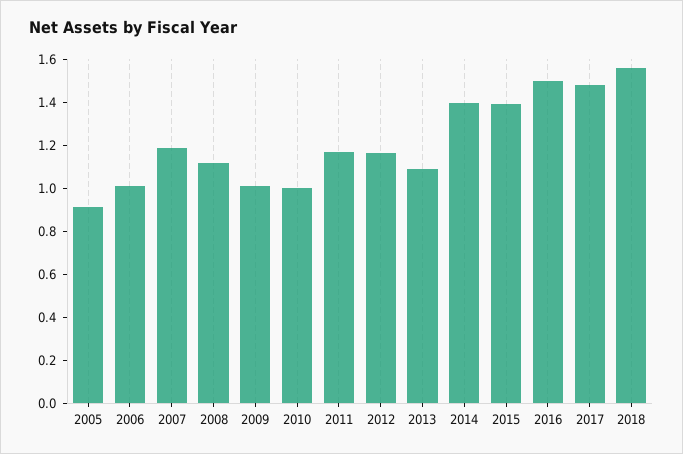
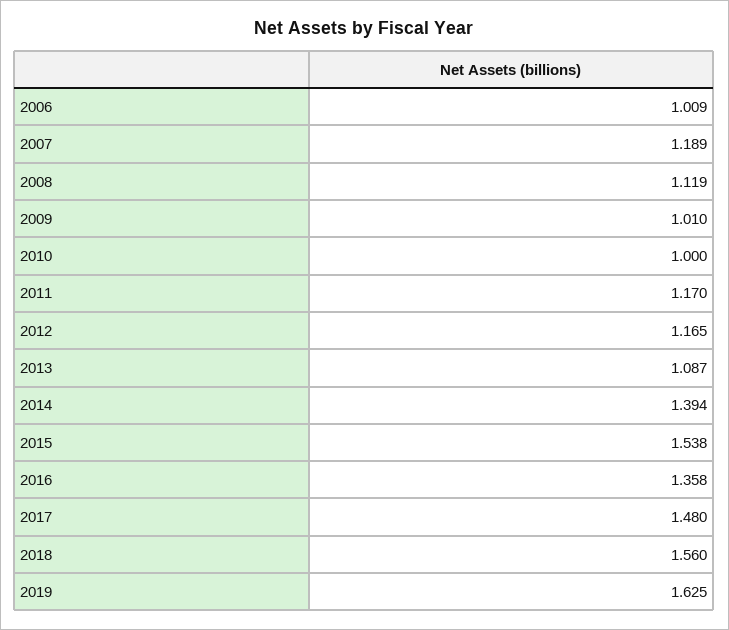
2005: 0.9 -> none
2015: 1.4 -> 1.538
2016: 1.5 -> 1.358
2019: none -> 1.625

